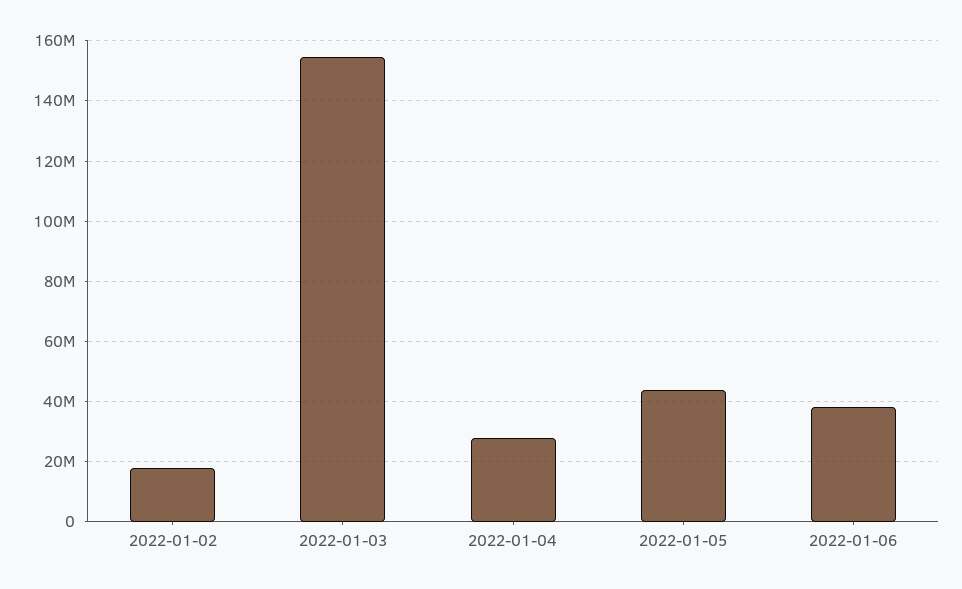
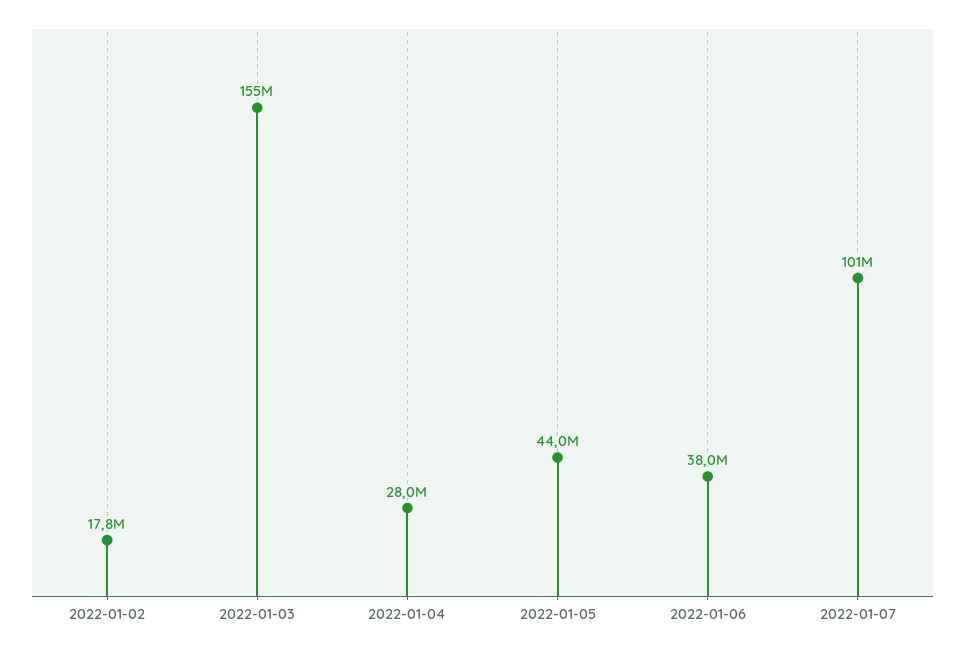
2022-01-07: none -> 101000000

